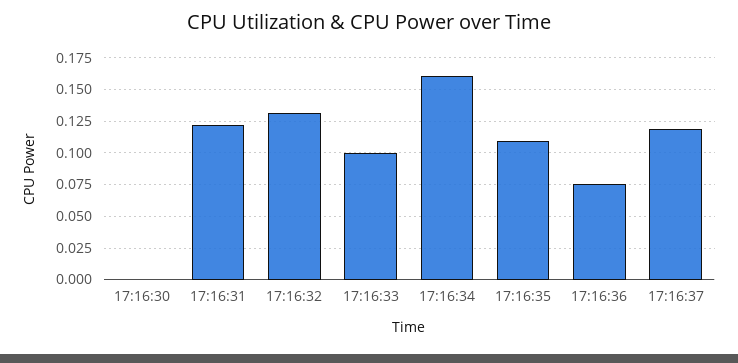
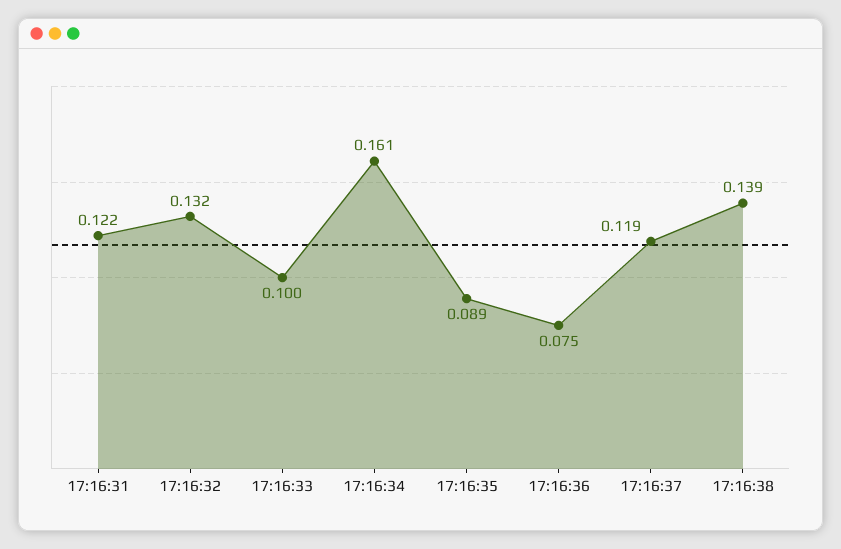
17:16:30: 0 -> none
17:16:35: 0.11 -> 0.089
17:16:38: none -> 0.139

